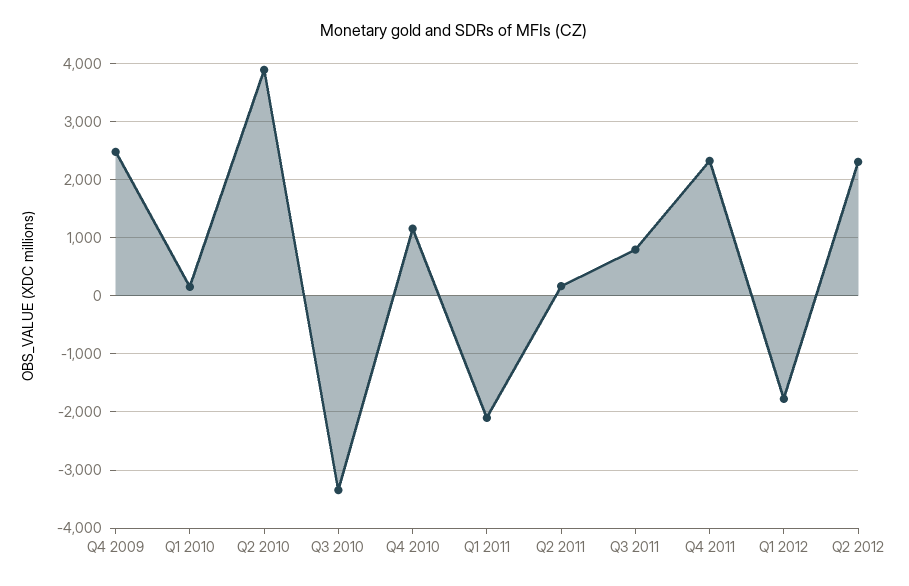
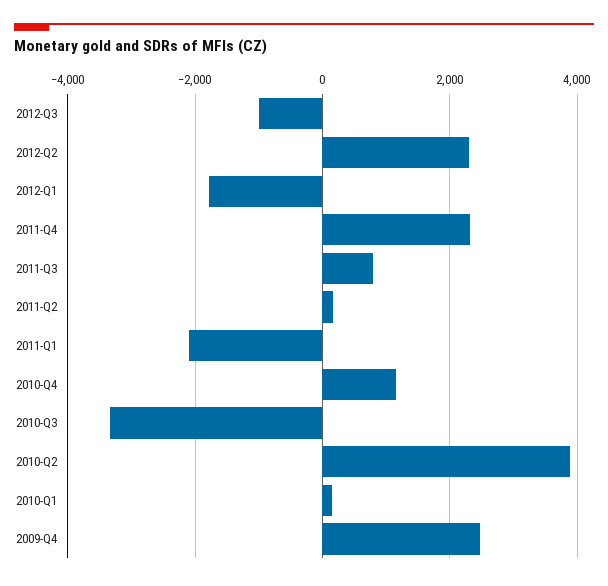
2012-Q3: none -> -1000

